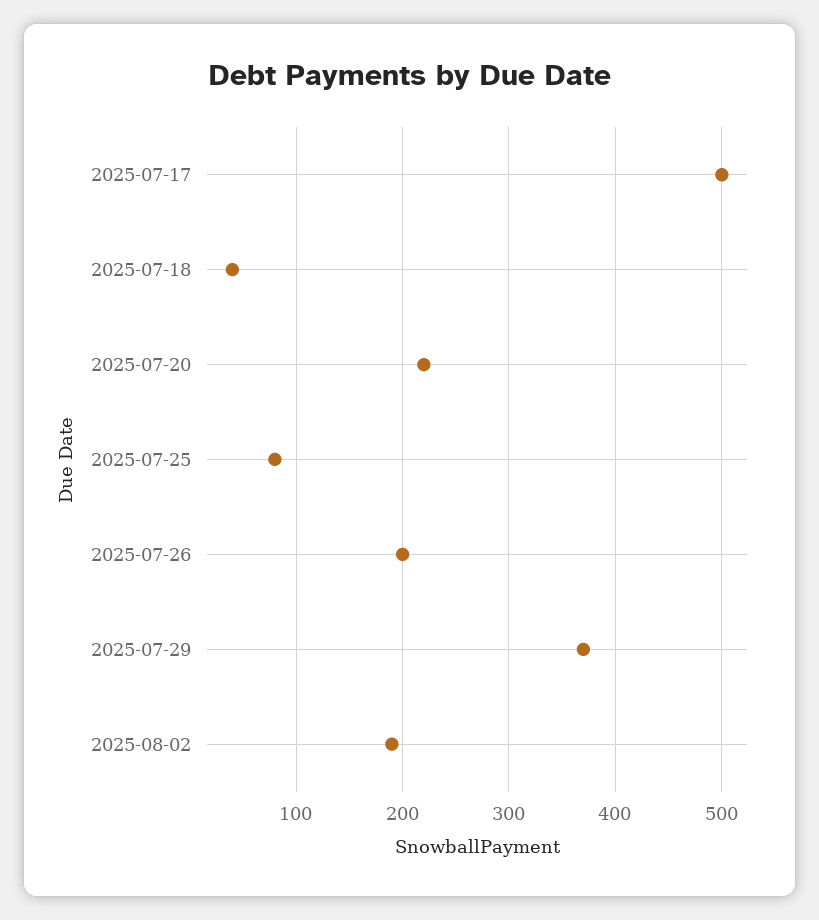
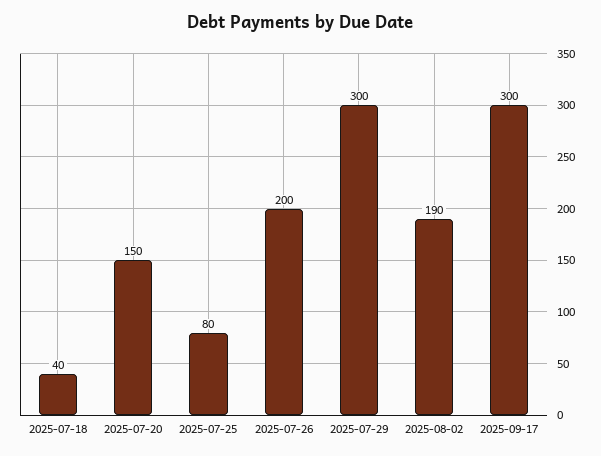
2025-07-17: 500 -> none
2025-07-20: 220 -> 150
2025-07-29: 370 -> 300
2025-09-17: none -> 300

